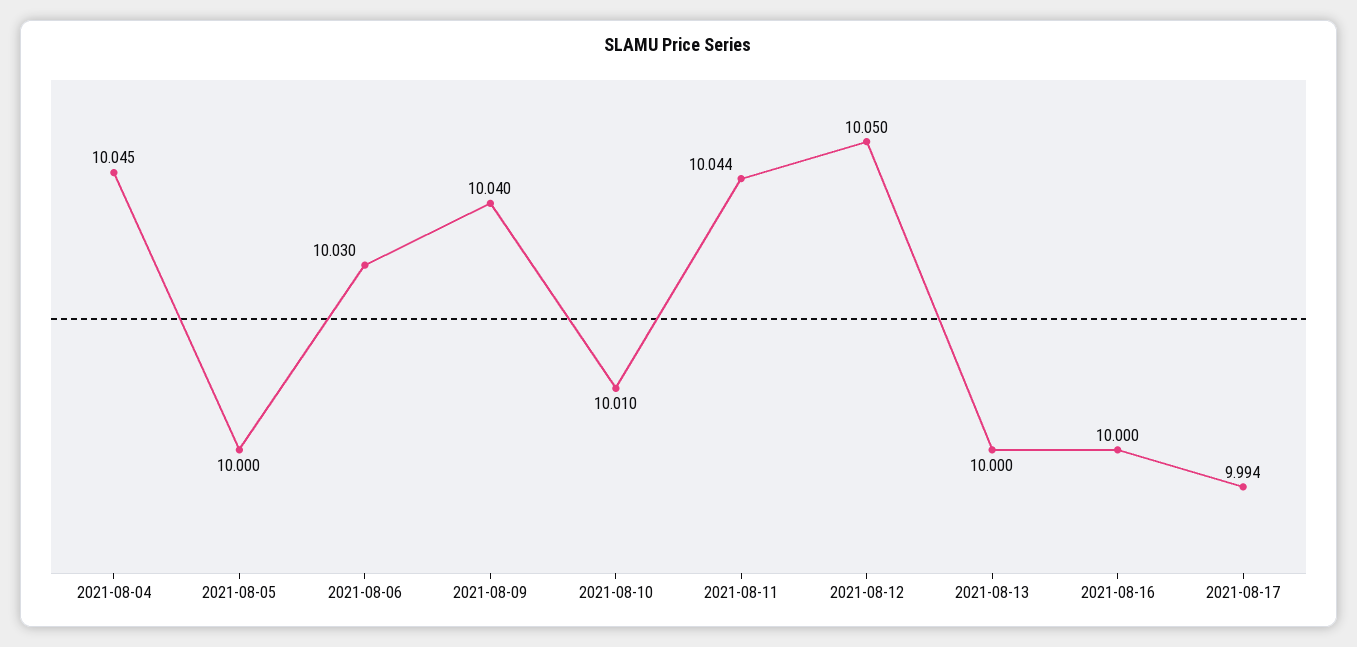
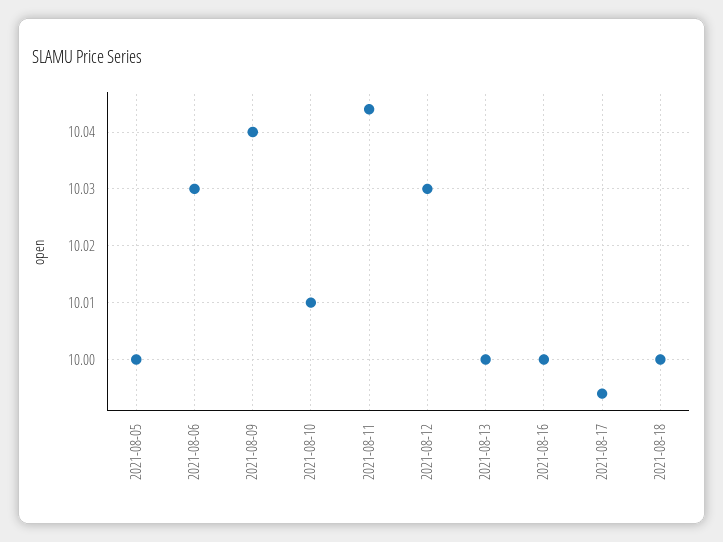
2021-08-04: 10.045 -> none
2021-08-12: 10.05 -> 10.03
2021-08-18: none -> 10

